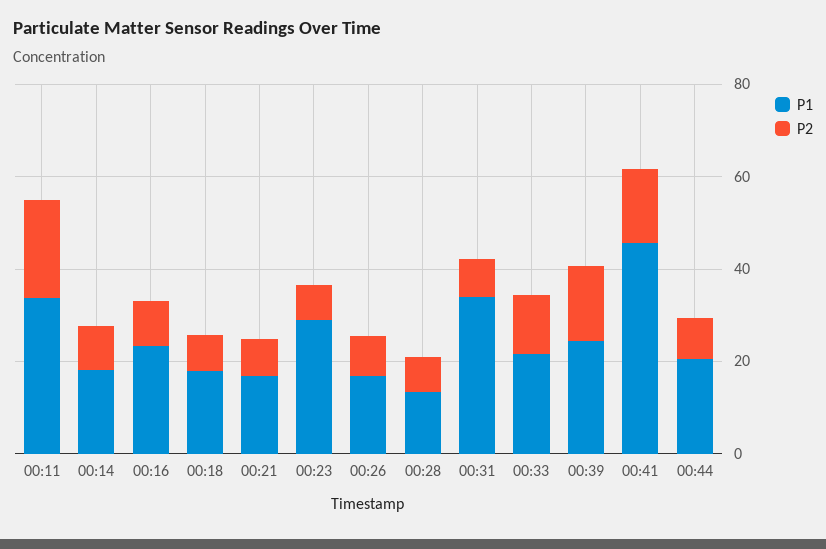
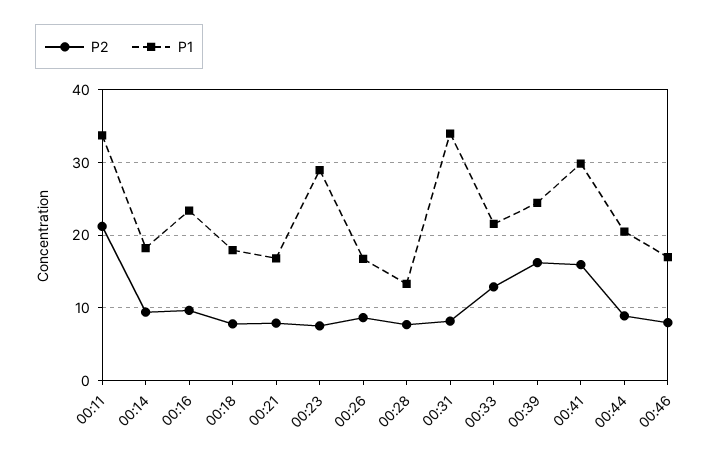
P1, 00:41: 45 -> 30
P2, 00:46: none -> 8
P1, 00:46: none -> 17

